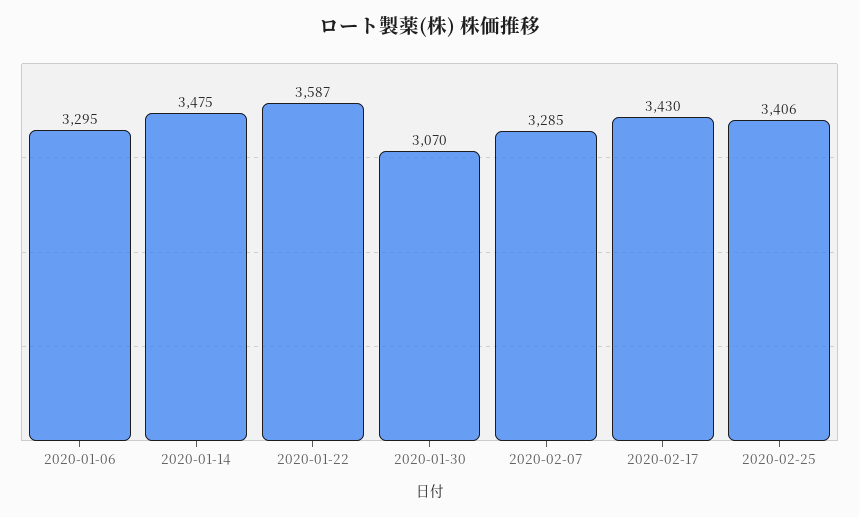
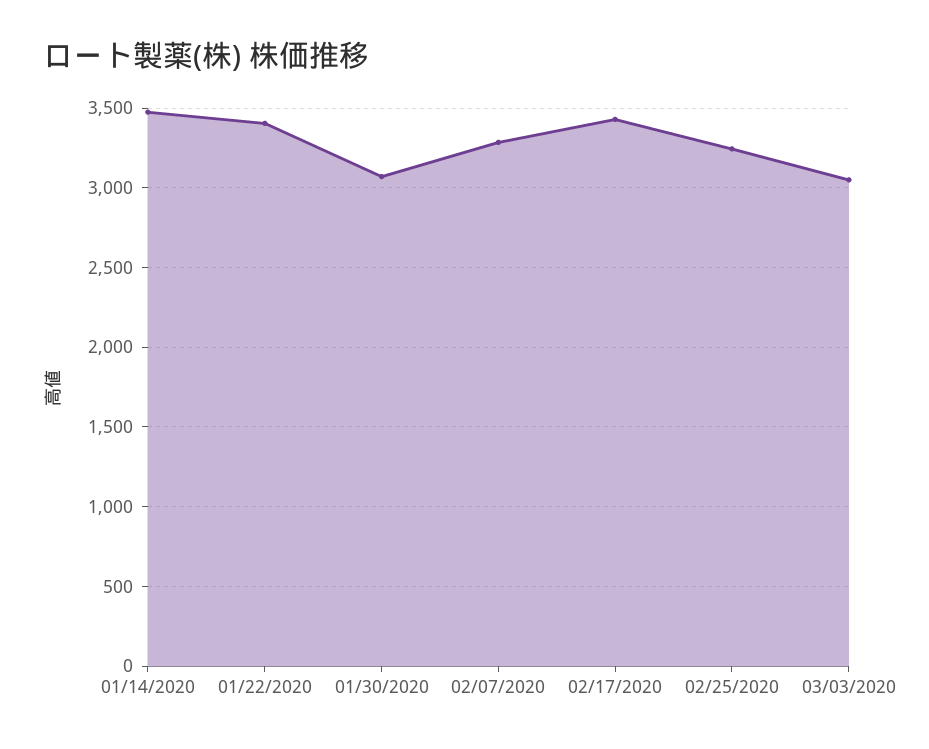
2020-01-06: 3295 -> none
2020-01-22: 3587 -> 3400
2020-02-25: 3406 -> 3250
03/03/2020: none -> 3050

